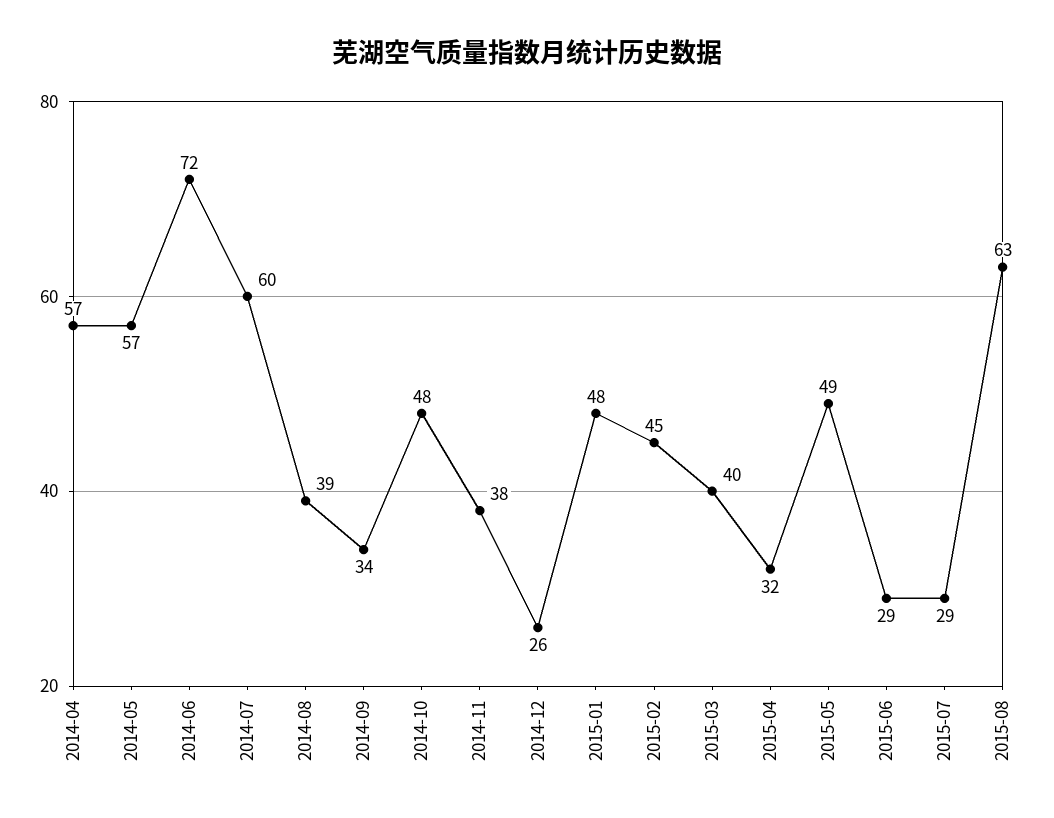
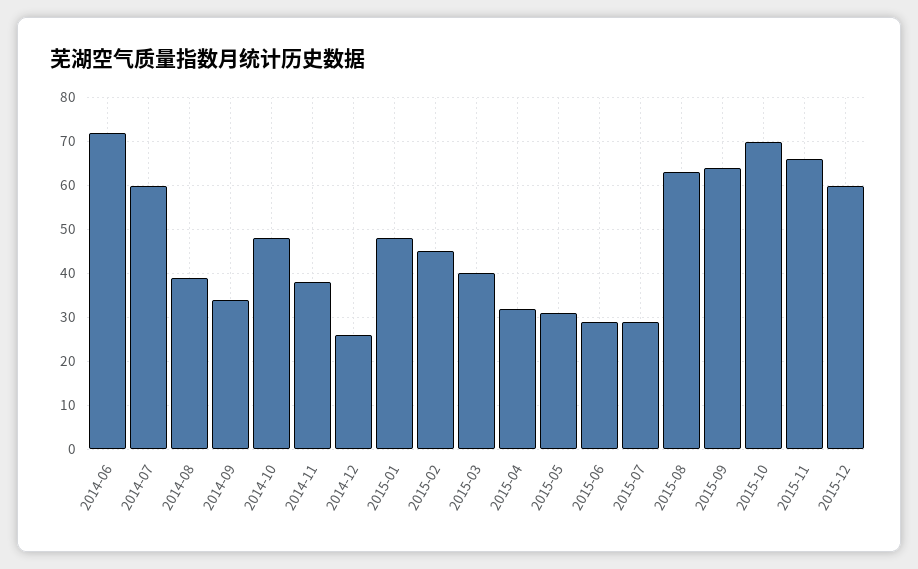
2014-04: 57 -> none
2014-05: 57 -> none
2015-05: 49 -> 30
2015-09: none -> 65
2015-10: none -> 70
2015-11: none -> 65
2015-12: none -> 60

